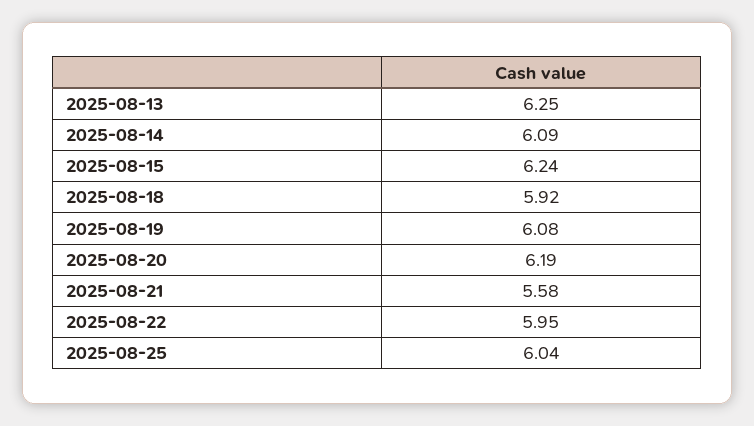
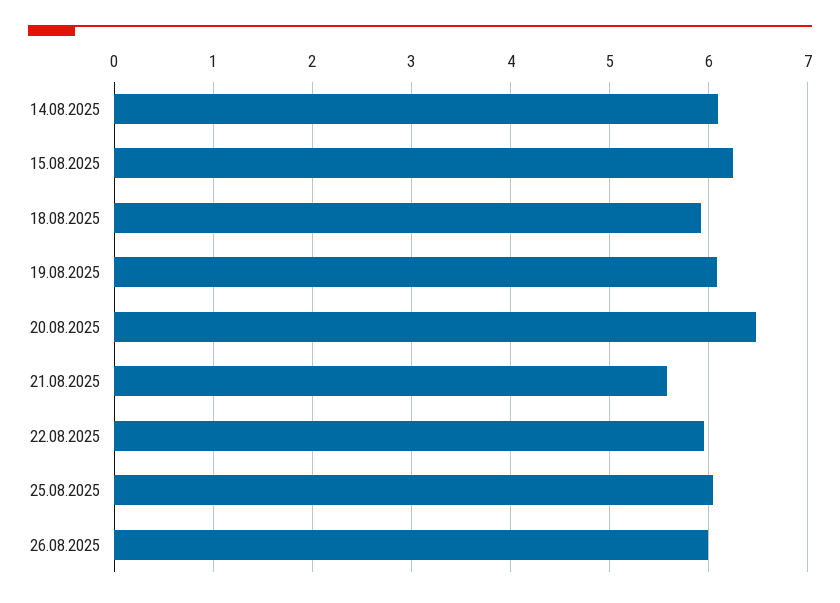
2025-08-13: 6.25 -> none
2025-08-20: 6.19 -> 6.5
26.08.2025: none -> 6

